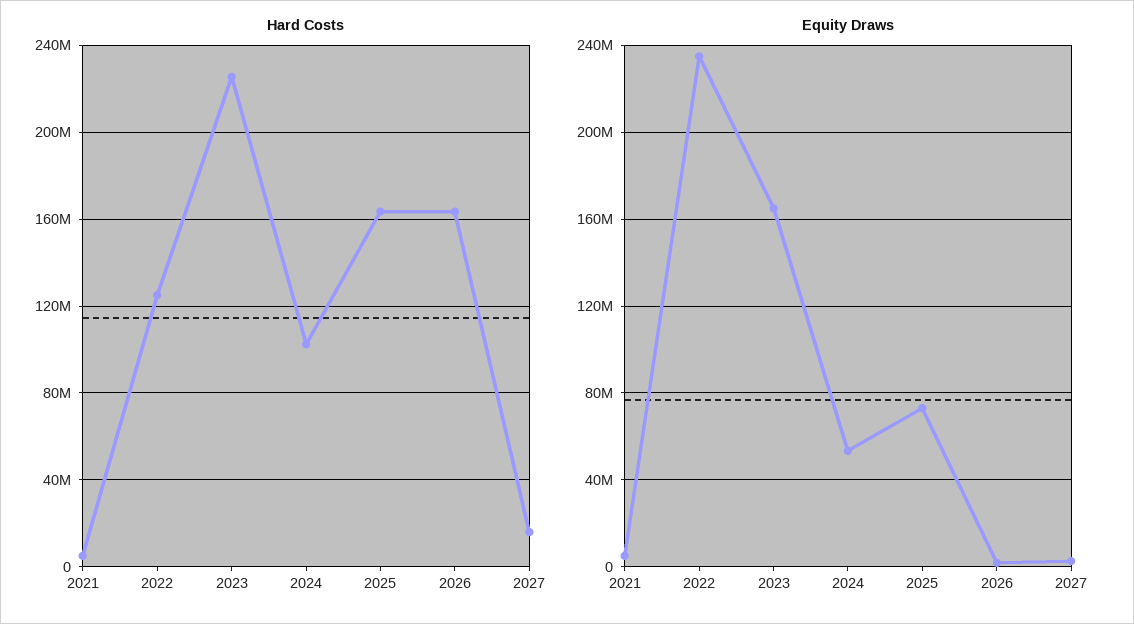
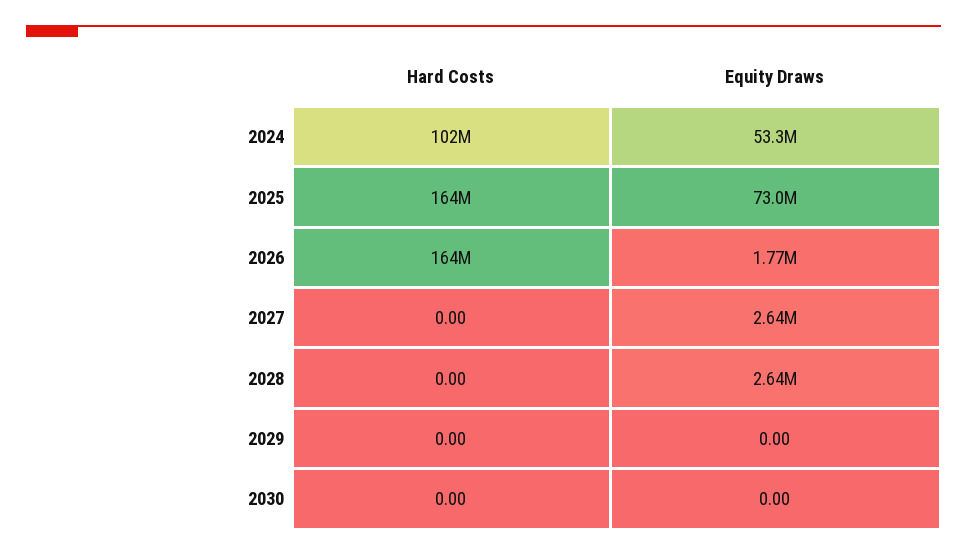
Hard Costs, 2021: 5000000 -> none
Hard Costs, 2022: 125000000 -> none
Hard Costs, 2023: 225000000 -> none
Hard Costs, 2027: 15000000 -> 0
Equity Draws, 2021: 5000000 -> none
Equity Draws, 2022: 235000000 -> none
Equity Draws, 2023: 165000000 -> none
Hard Costs, 2028: none -> 0
Equity Draws, 2028: none -> 2640000
Hard Costs, 2029: none -> 0
Equity Draws, 2029: none -> 0
Hard Costs, 2030: none -> 0
Equity Draws, 2030: none -> 0

